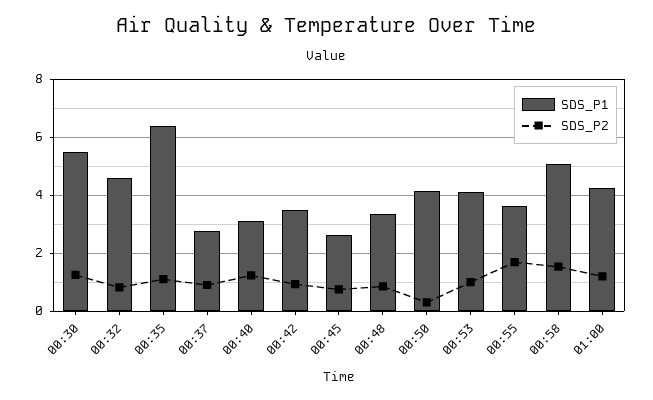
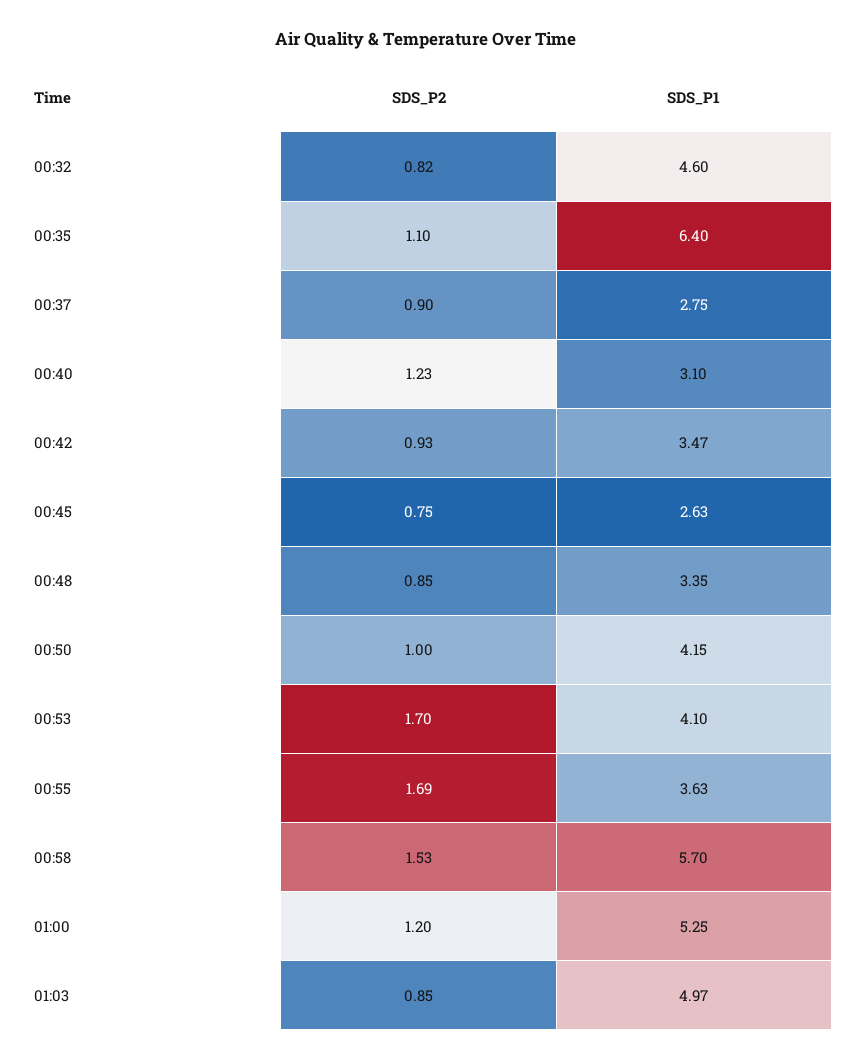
SDS_P1, 00:30: 5.5 -> none
SDS_P2, 00:30: 1.25 -> none
SDS_P2, 00:50: 0.25 -> 1
SDS_P2, 00:53: 1 -> 1.7
SDS_P1, 00:58: 5 -> 5.7
SDS_P1, 01:00: 4.25 -> 5.25
SDS_P2, 01:03: none -> 0.85
SDS_P1, 01:03: none -> 4.97

